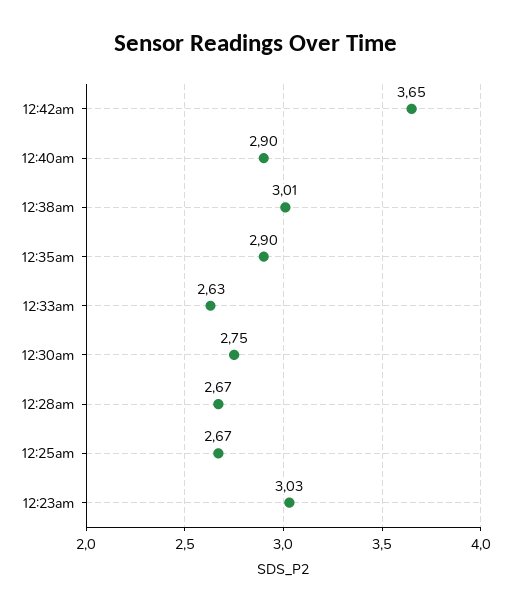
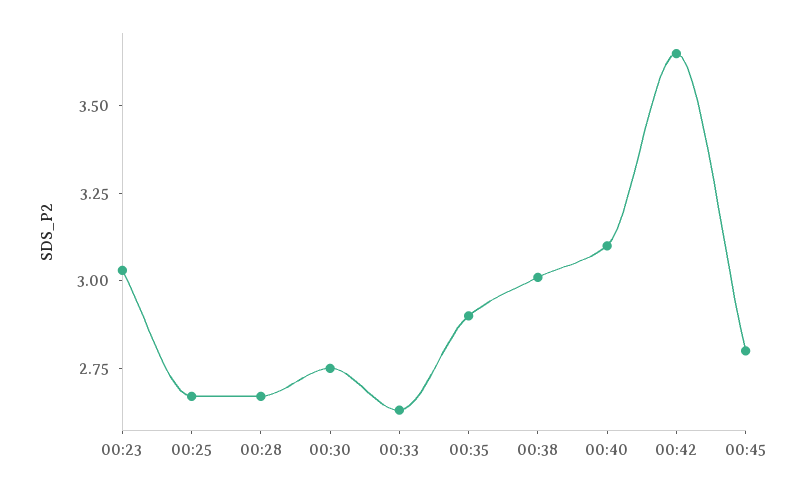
12:40am: 2.9 -> 3.1
00:45: none -> 2.8

